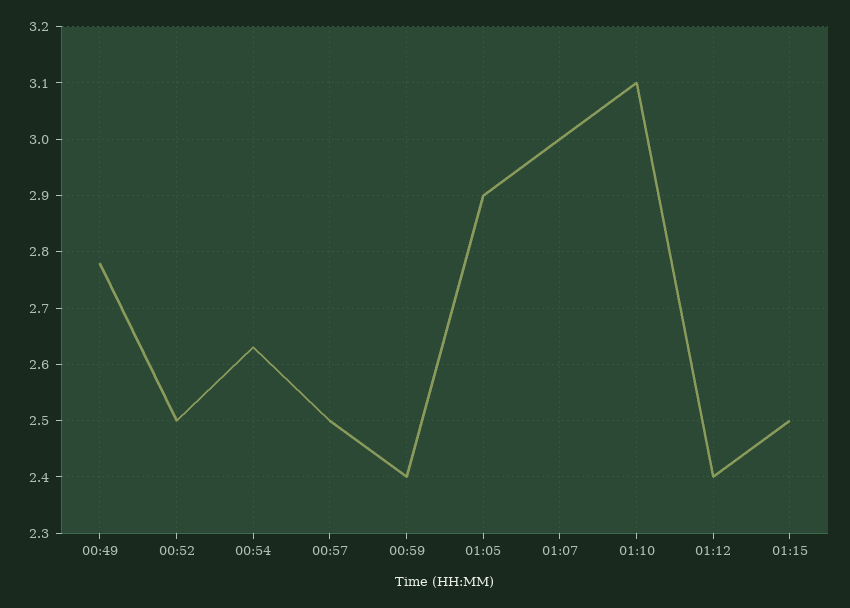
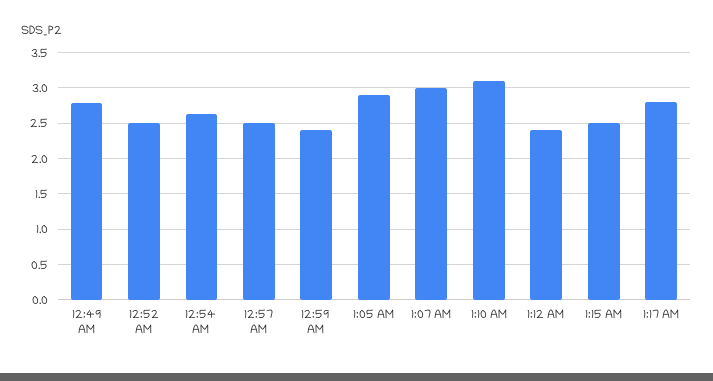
1:17 AM: none -> 2.8

